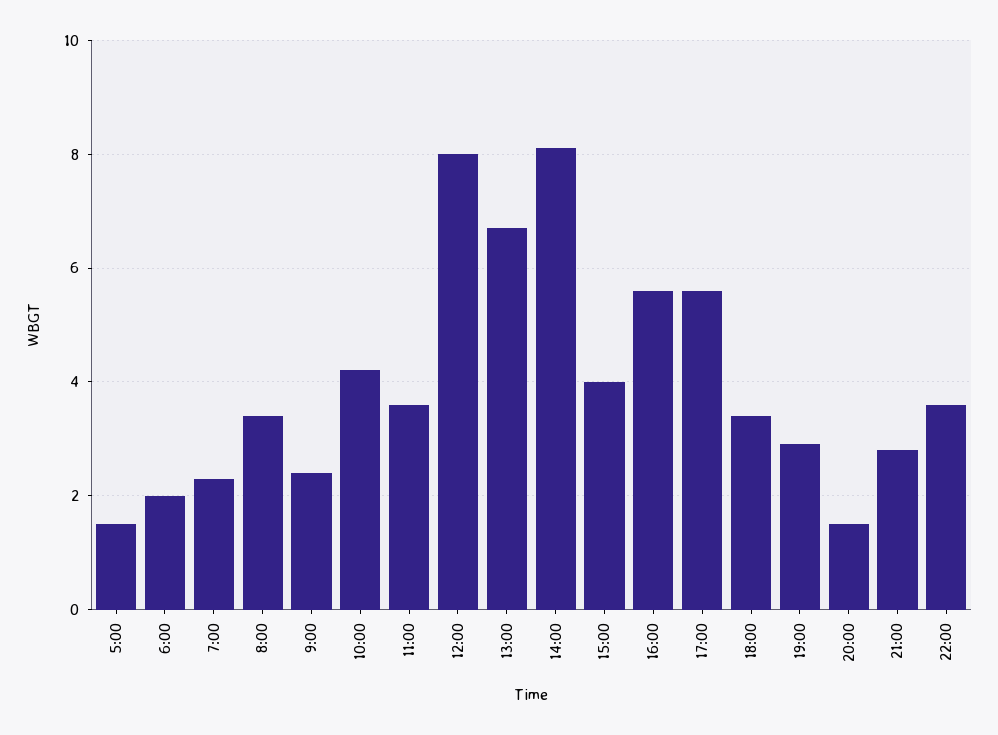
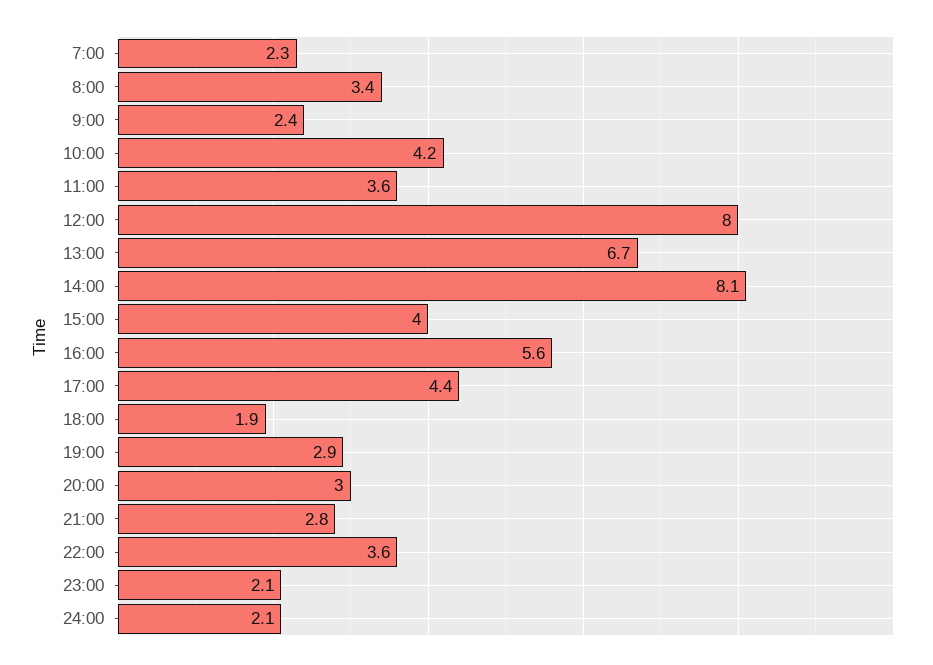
5:00: 1.5 -> none
6:00: 2 -> none
17:00: 5.5 -> 4.4
18:00: 3.5 -> 1.9
20:00: 1.5 -> 3
23:00: none -> 2.1
24:00: none -> 2.1

